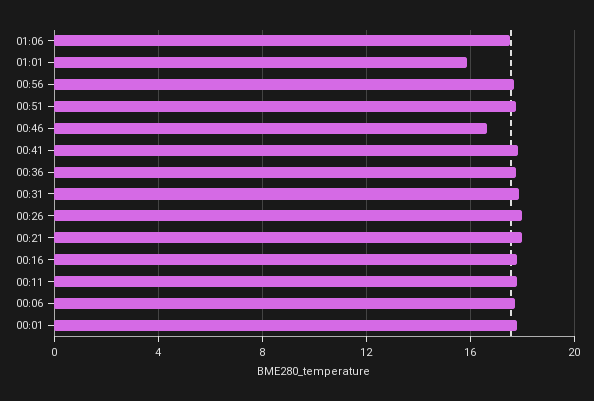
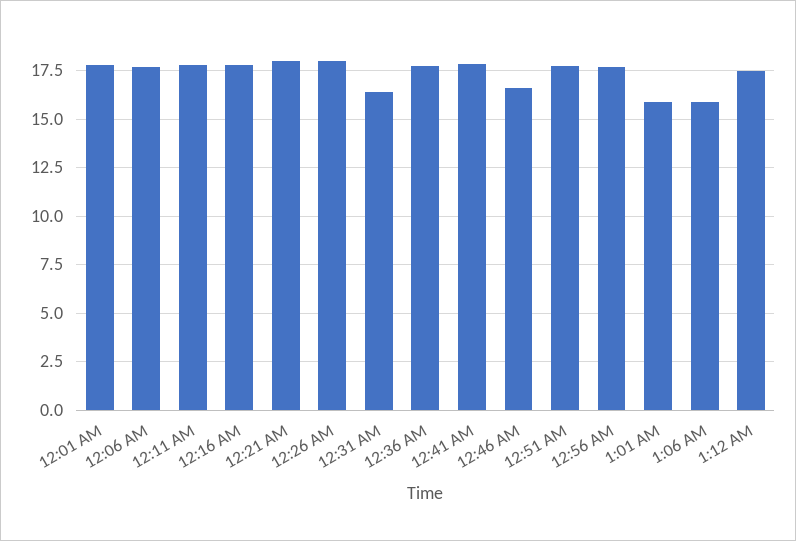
01:06: 17.5 -> 16
00:31: 18 -> 16.5
1:12 AM: none -> 17.5

